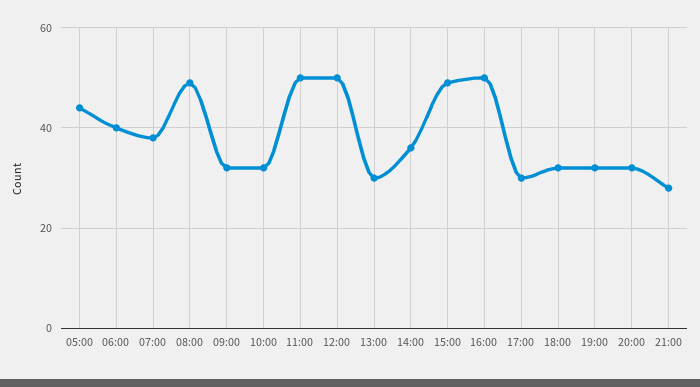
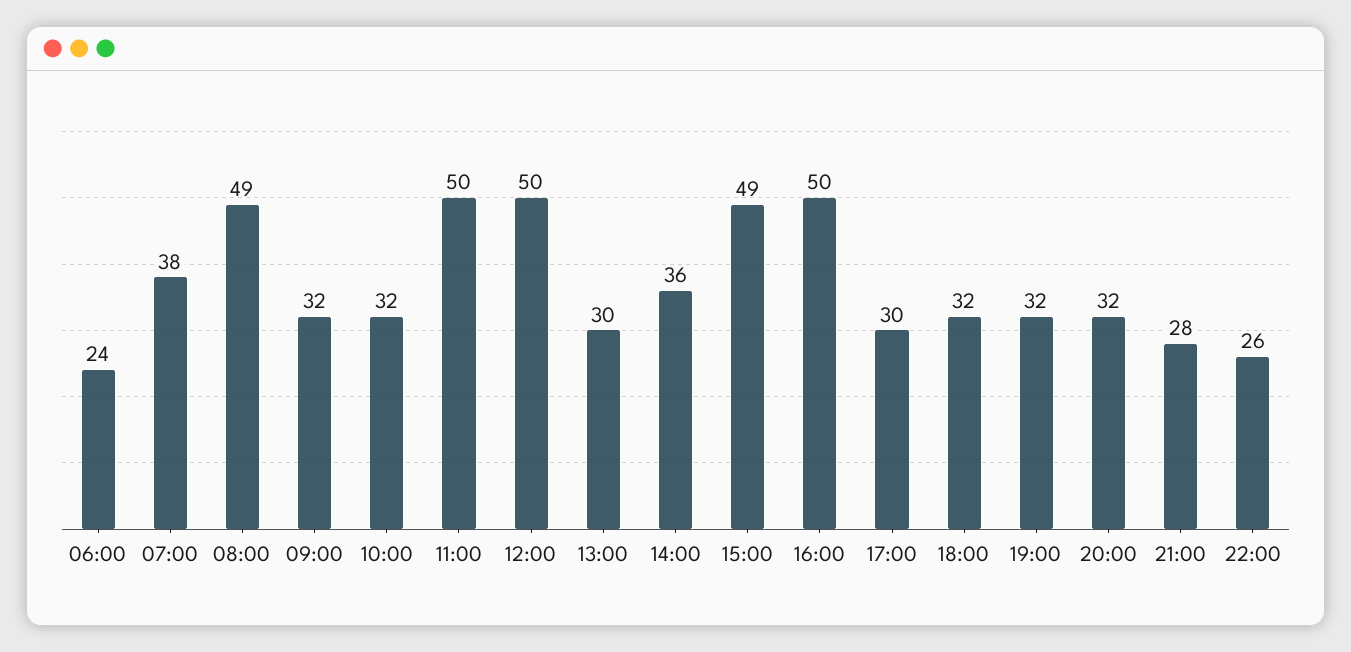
05:00: 45 -> none
06:00: 40 -> 24
22:00: none -> 26

